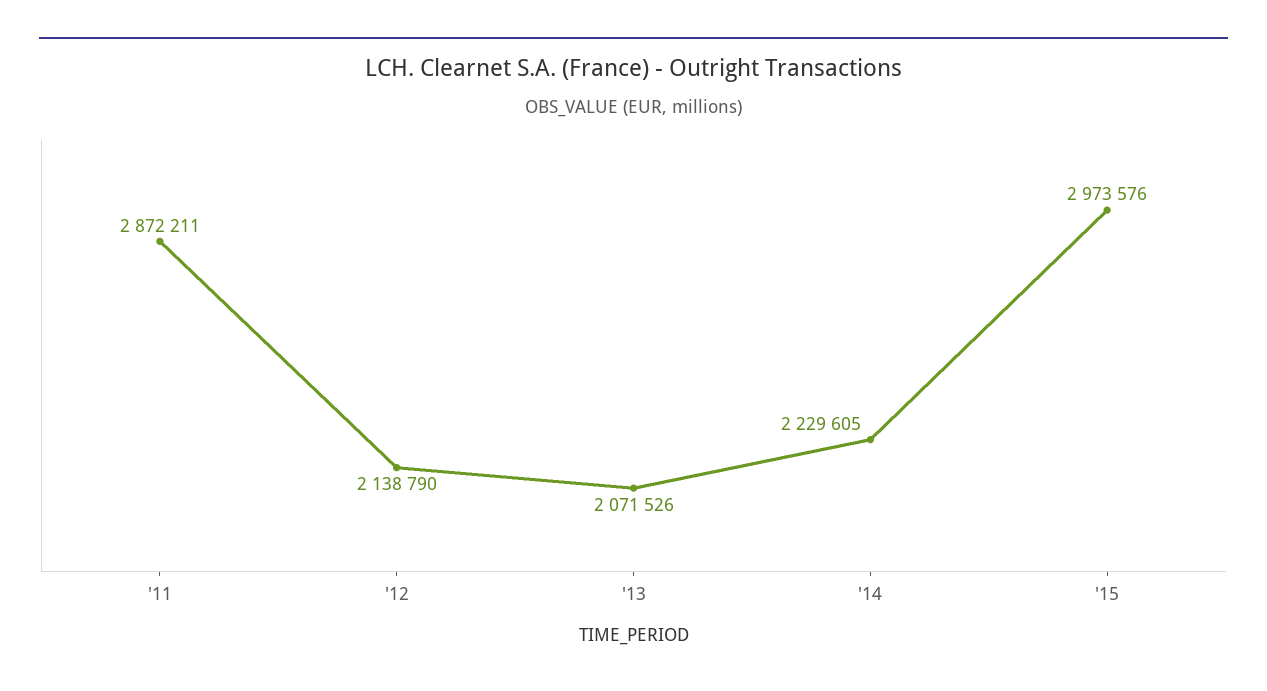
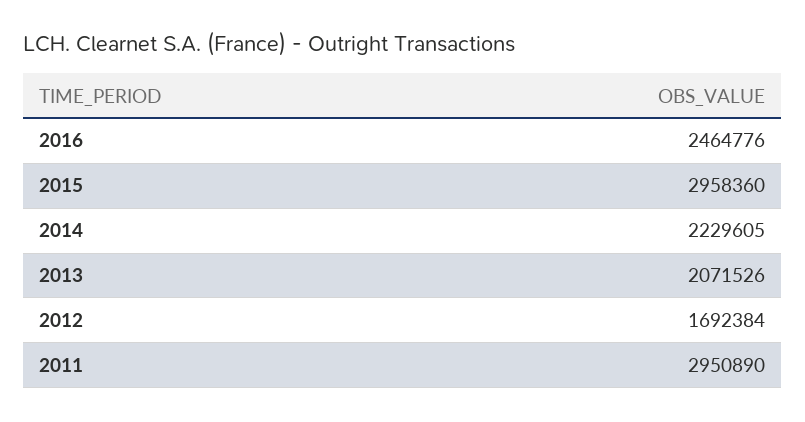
'11: 2872211 -> 2950890
'12: 2138790 -> 1692384
'15: 2973576 -> 2958360
2016: none -> 2464776

